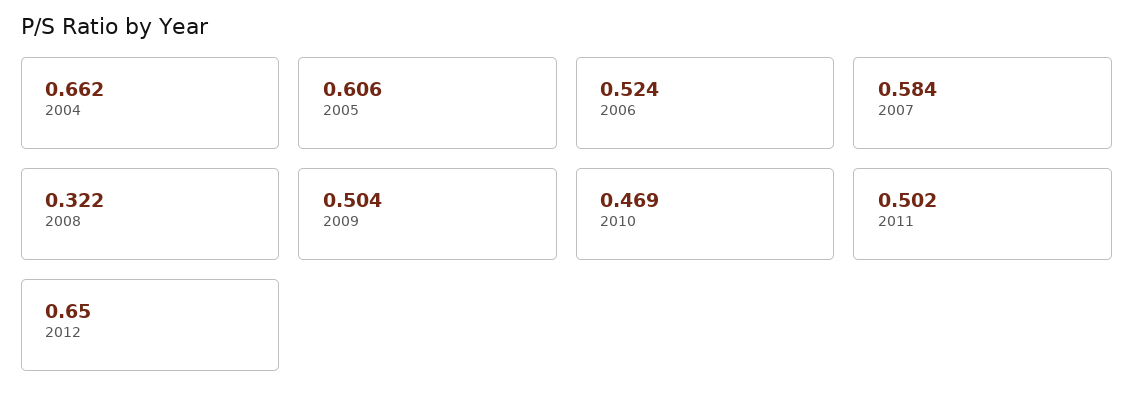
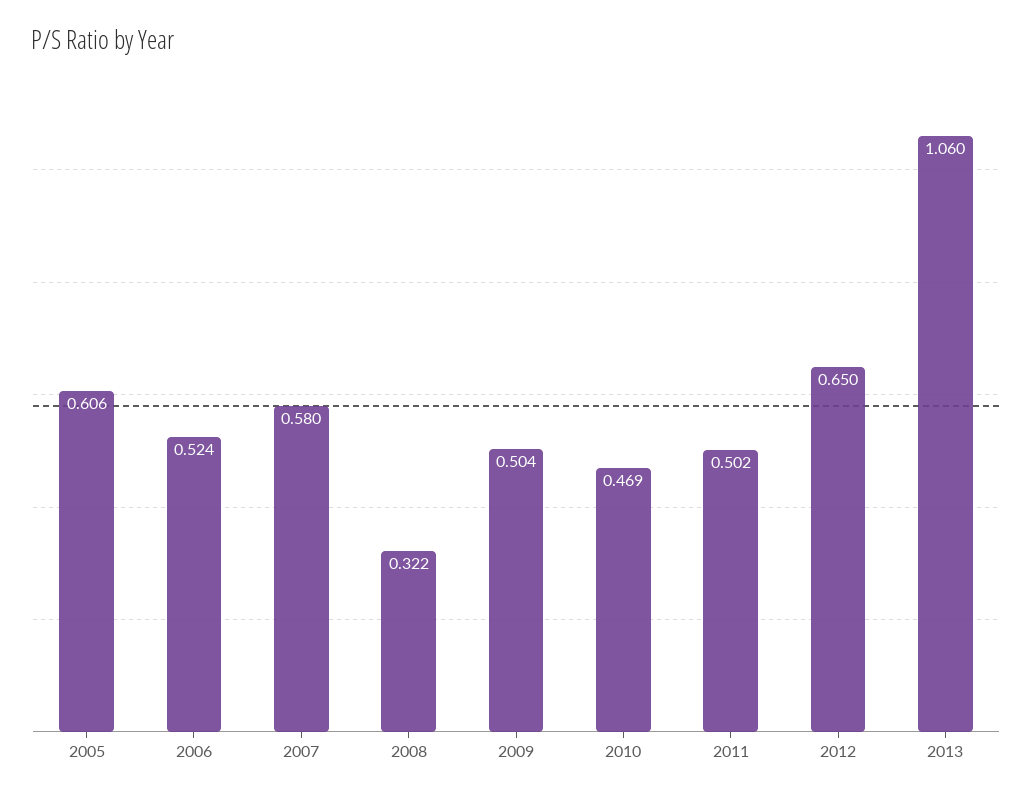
2004: 0.662 -> none
2007: 0.584 -> 0.58
2013: none -> 1.06

